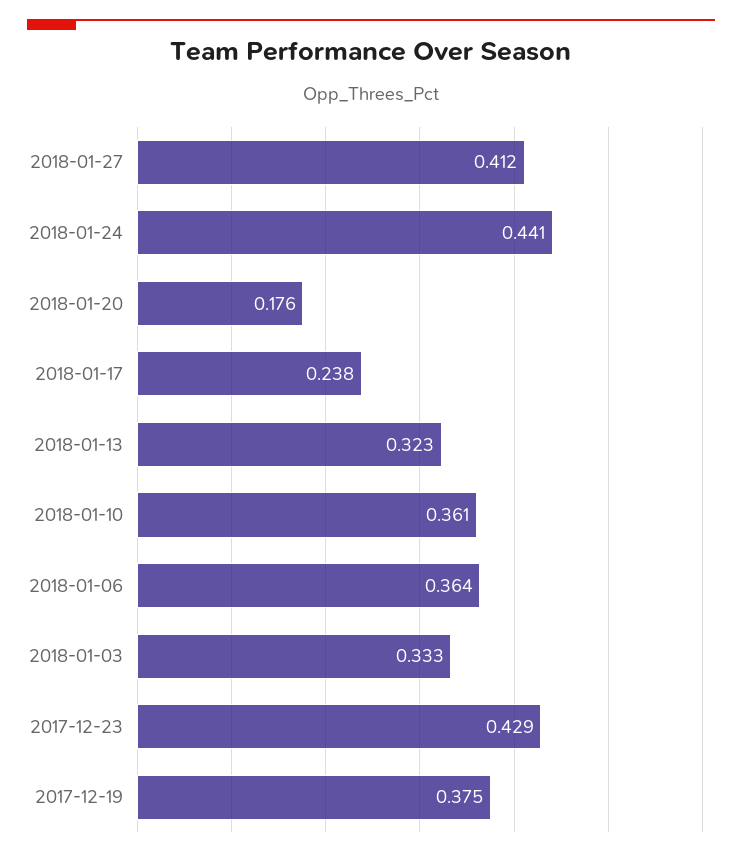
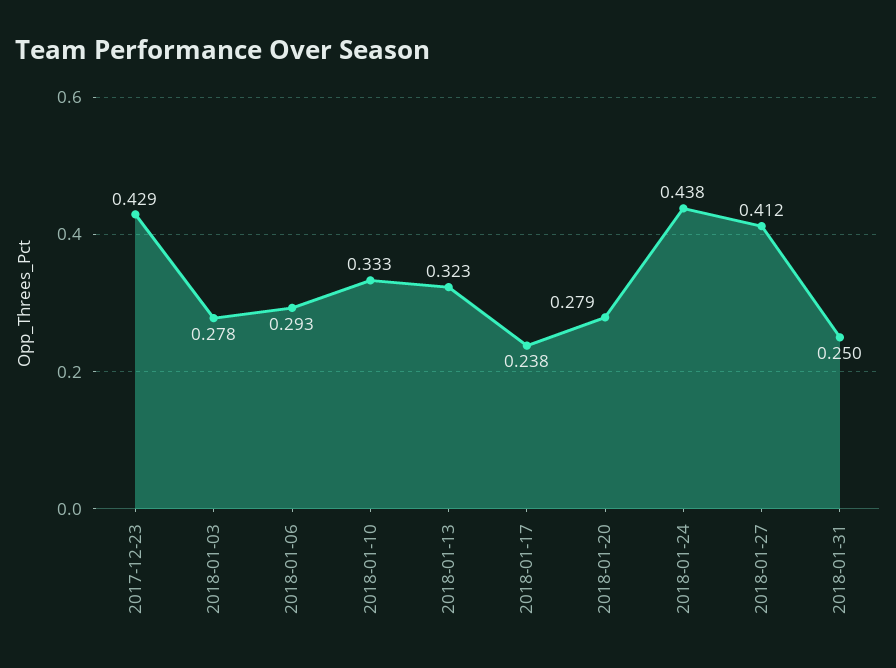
2018-01-24: 0.441 -> 0.438
2018-01-20: 0.176 -> 0.279
2018-01-10: 0.361 -> 0.333
2018-01-06: 0.364 -> 0.293
2018-01-03: 0.333 -> 0.278
2017-12-19: 0.375 -> none
2018-01-31: none -> 0.25

